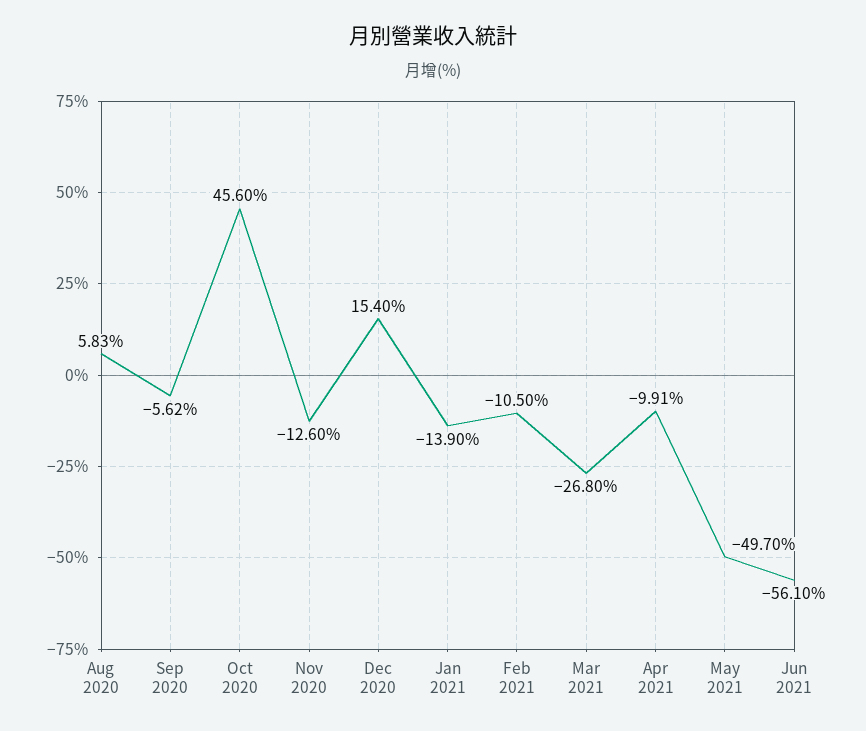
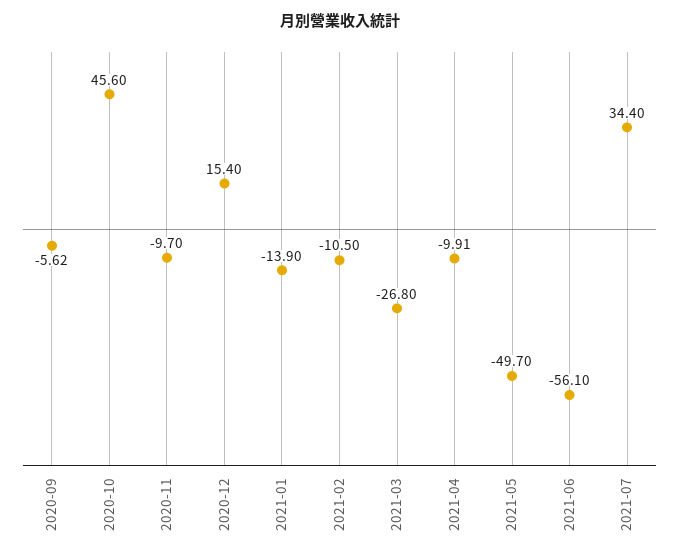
Aug 2020: 5.83 -> none
Nov 2020: -12.6 -> -9.7
2021-07: none -> 34.4

